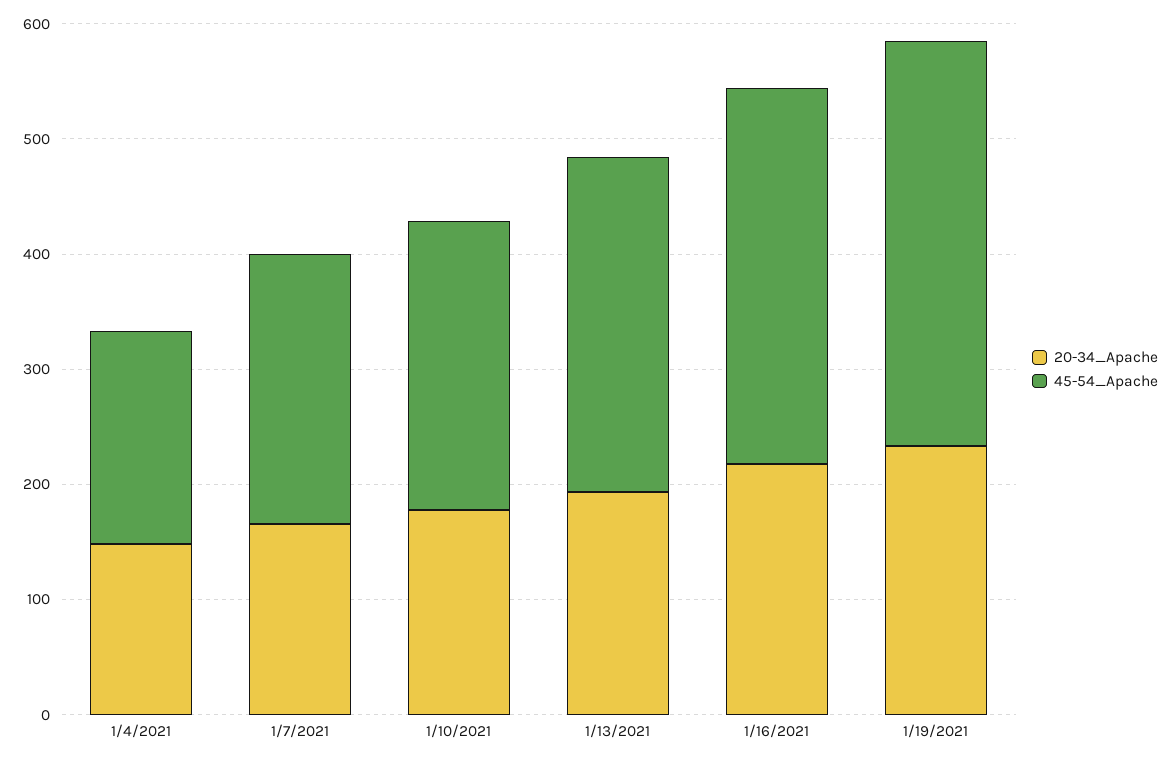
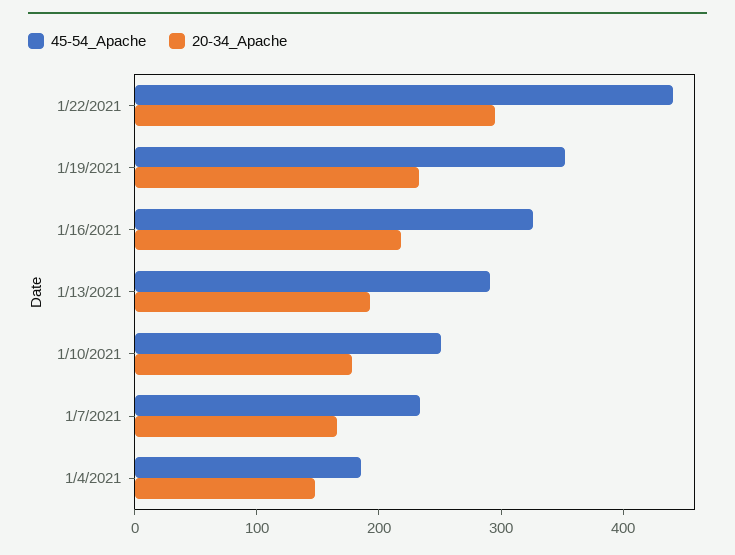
45-54_Apache, 1/22/2021: none -> 440
20-34_Apache, 1/22/2021: none -> 300

